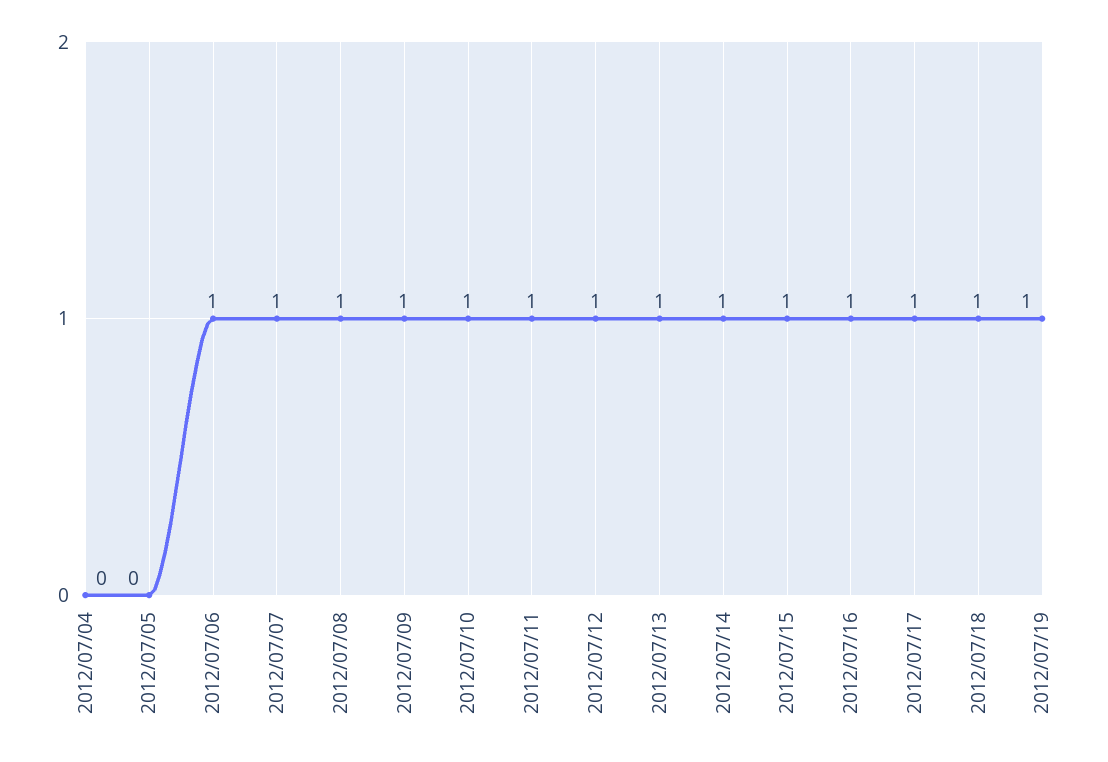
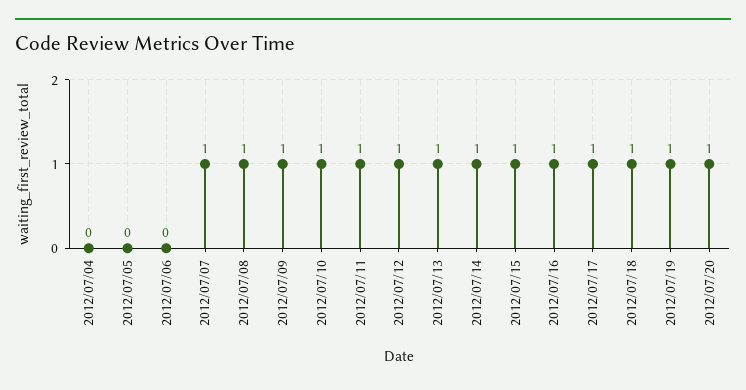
2012/07/06: 1 -> 0
2012/07/20: none -> 1

